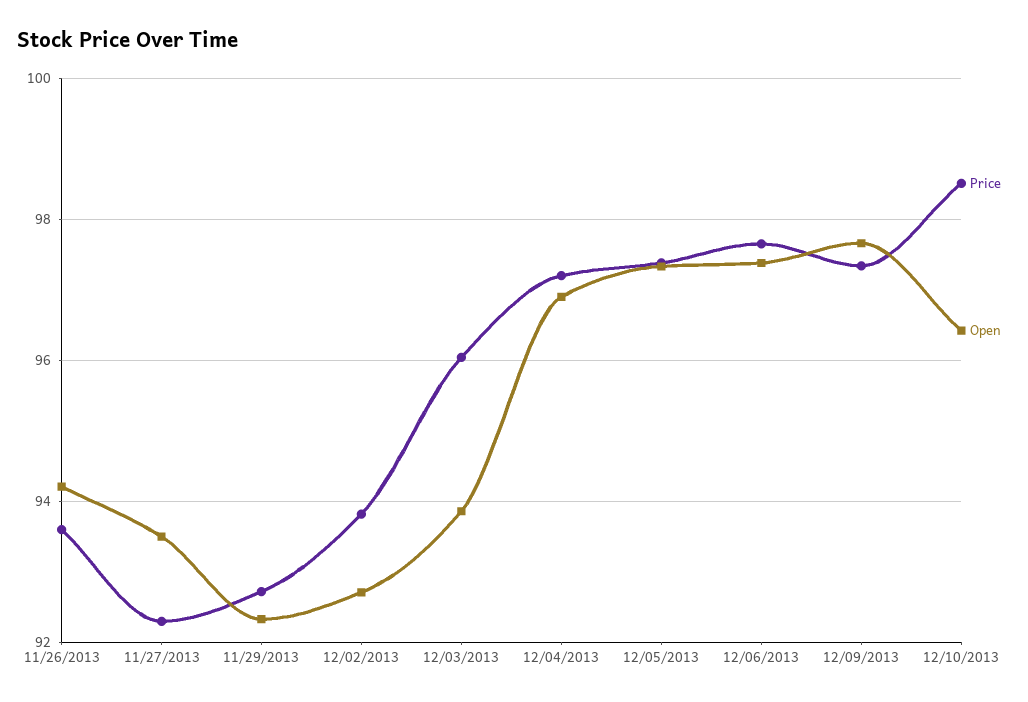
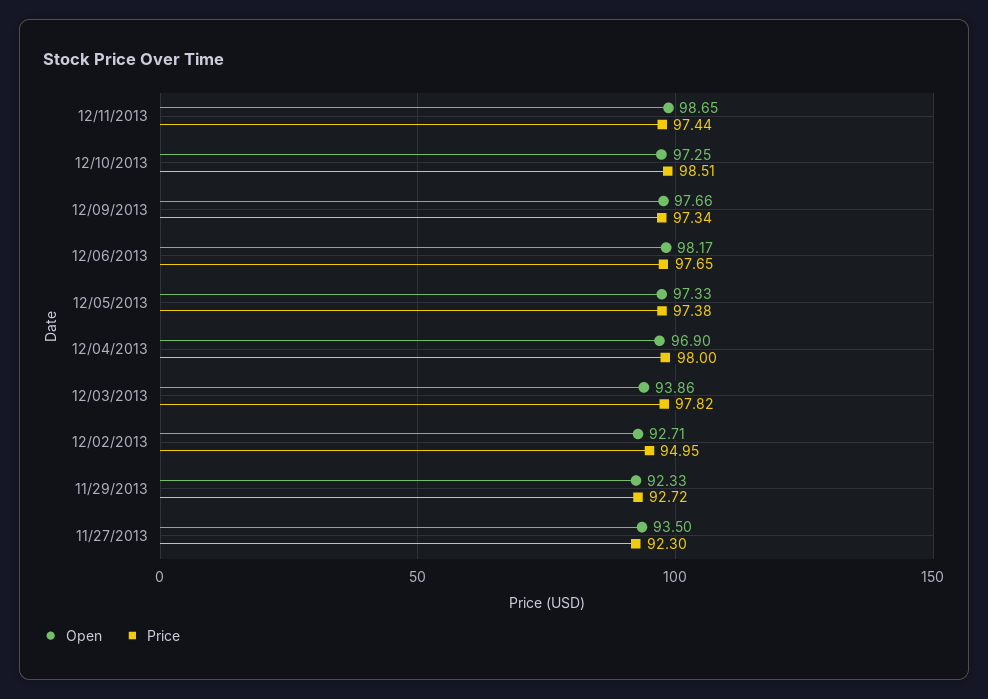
Price, 11/26/2013: 93.6 -> none
Open, 11/26/2013: 94.2 -> none
Price, 12/02/2013: 93.8 -> 94.95
Price, 12/03/2013: 96 -> 97.82
Price, 12/04/2013: 97.2 -> 98
Open, 12/06/2013: 97.4 -> 98.17
Open, 12/10/2013: 96.4 -> 97.25
Open, 12/11/2013: none -> 98.65
Price, 12/11/2013: none -> 97.44

